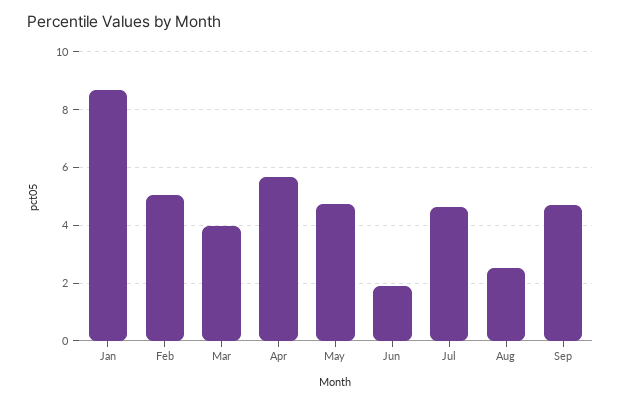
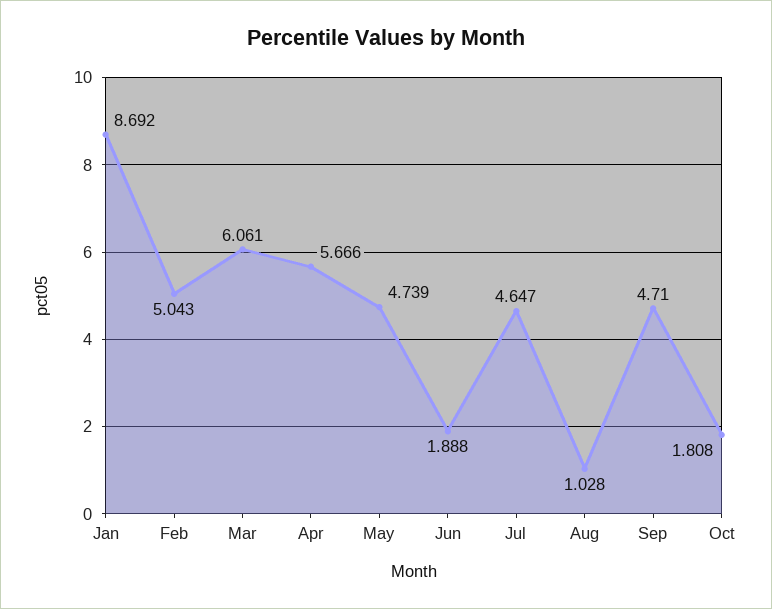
Mar: 4 -> 6.061
Aug: 2.5 -> 1.028
Oct: none -> 1.808

